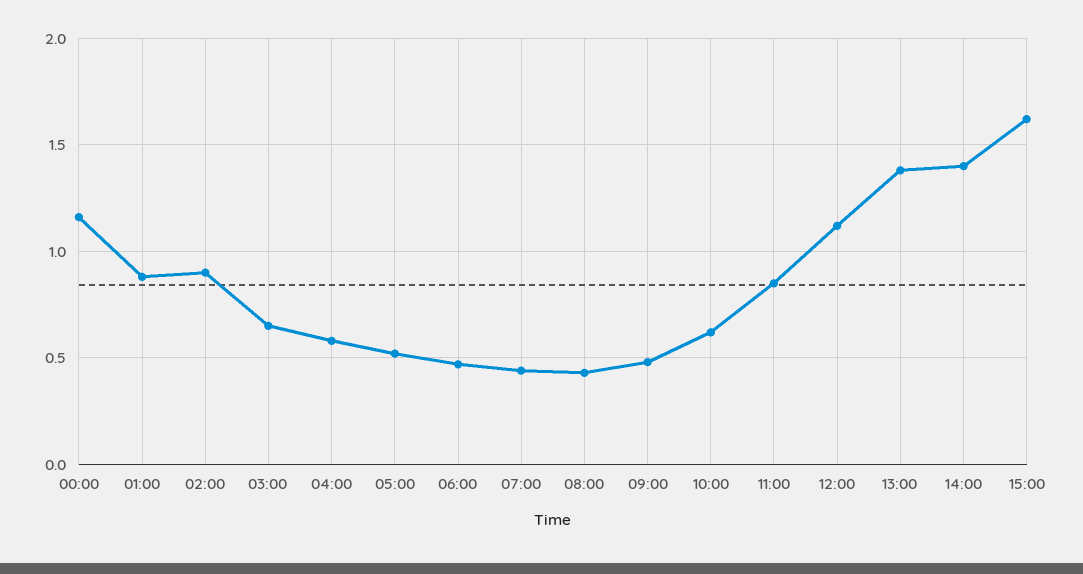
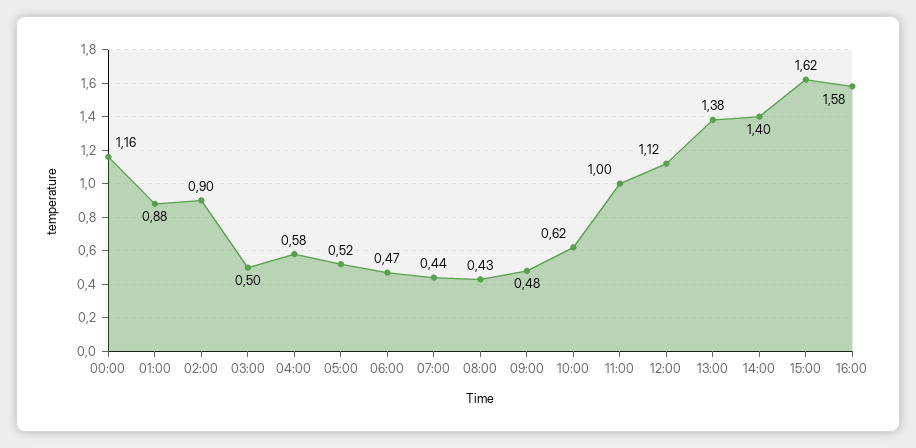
03:00: 0.65 -> 0.5
11:00: 0.85 -> 1
16:00: none -> 1.58

